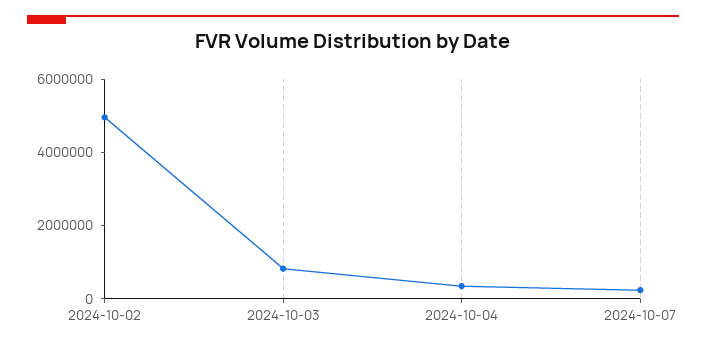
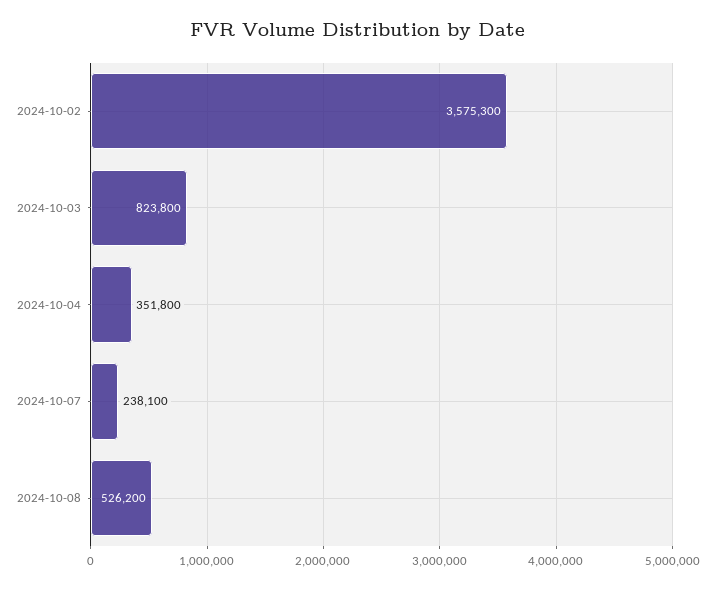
2024-10-02: 5000000 -> 3575300
2024-10-08: none -> 526200

